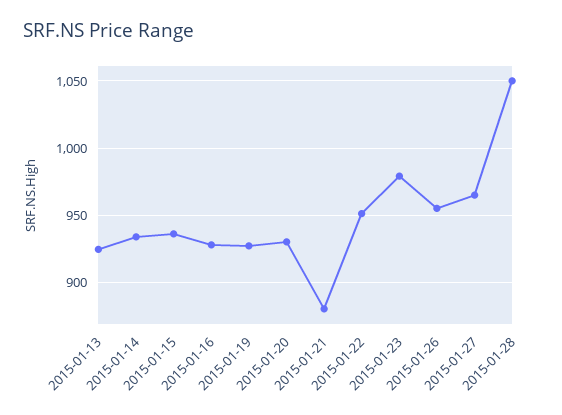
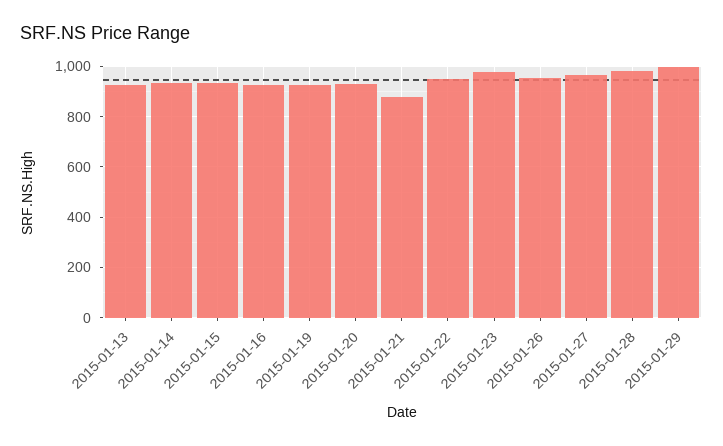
2015-01-28: 1050 -> 975
2015-01-29: none -> 1000

